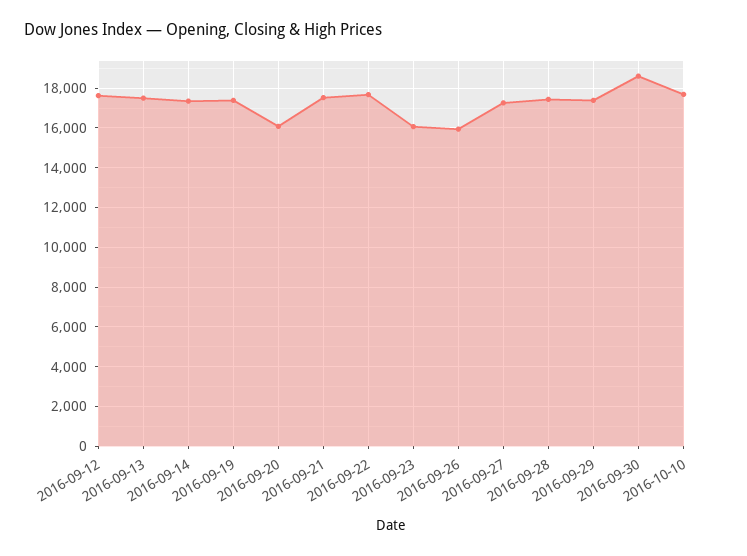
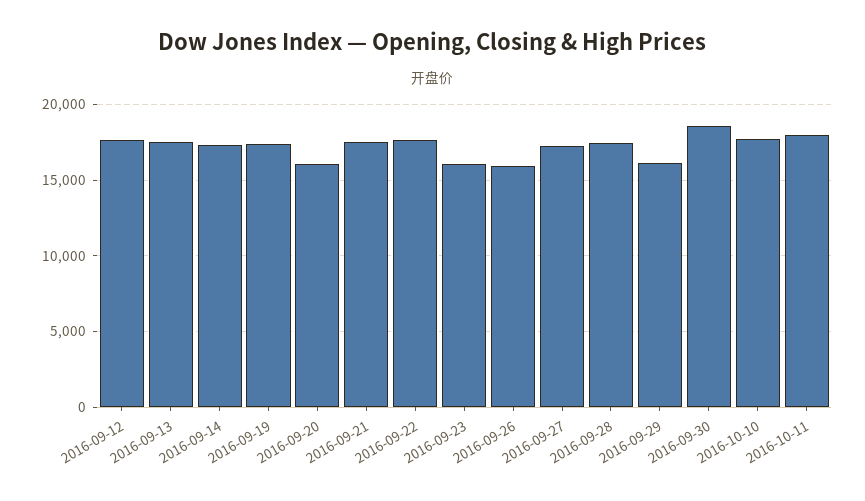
2016-09-29: 17500 -> 16000
2016-10-11: none -> 18000

